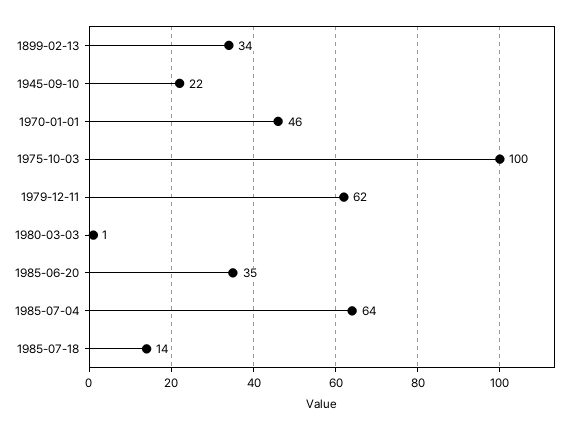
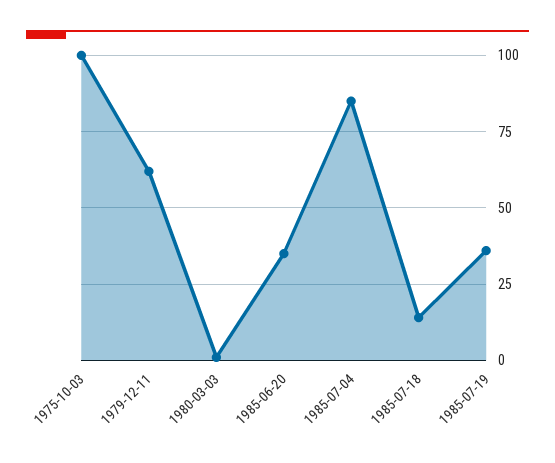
1899-02-13: 34 -> none
1945-09-10: 22 -> none
1970-01-01: 46 -> none
1985-07-04: 64 -> 85
1985-07-19: none -> 35

